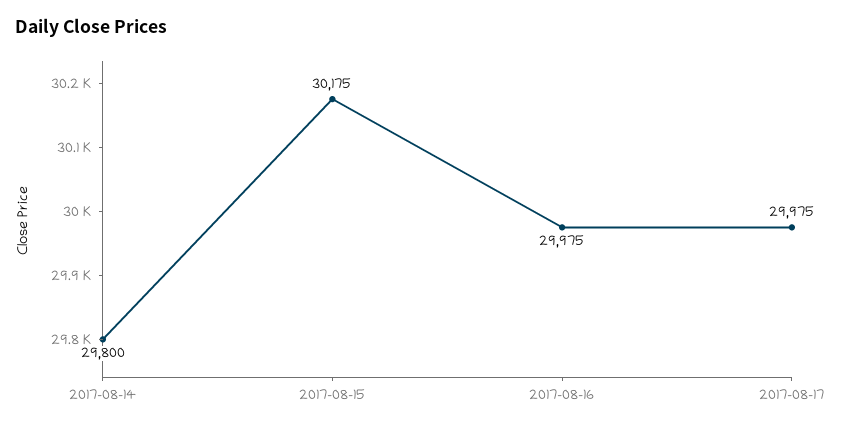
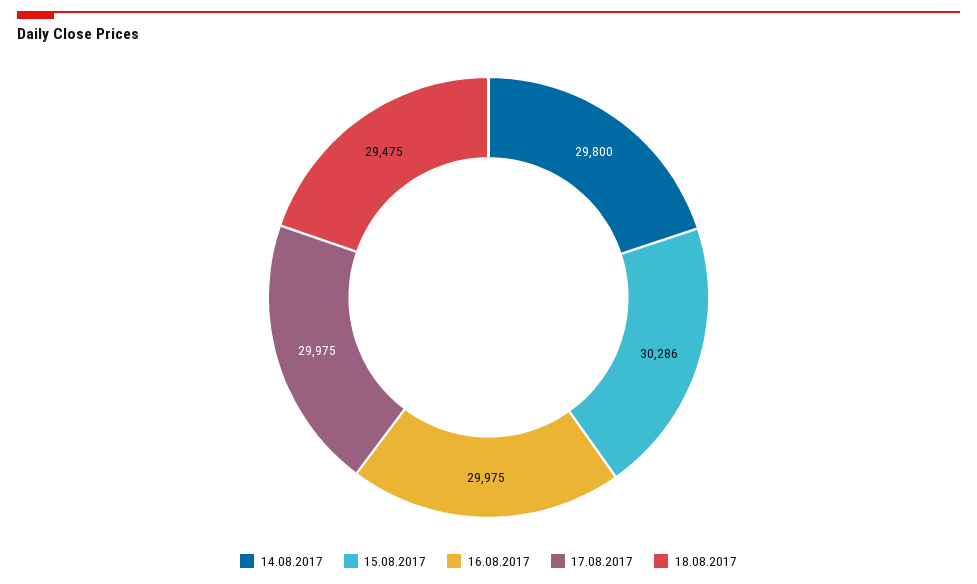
2017-08-15: 30175 -> 30286
18.08.2017: none -> 29475

